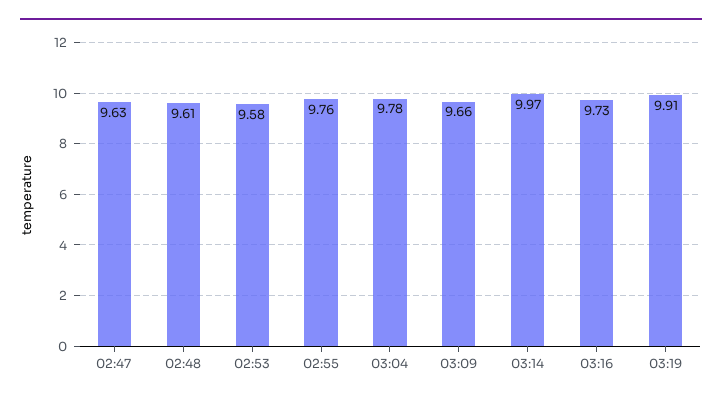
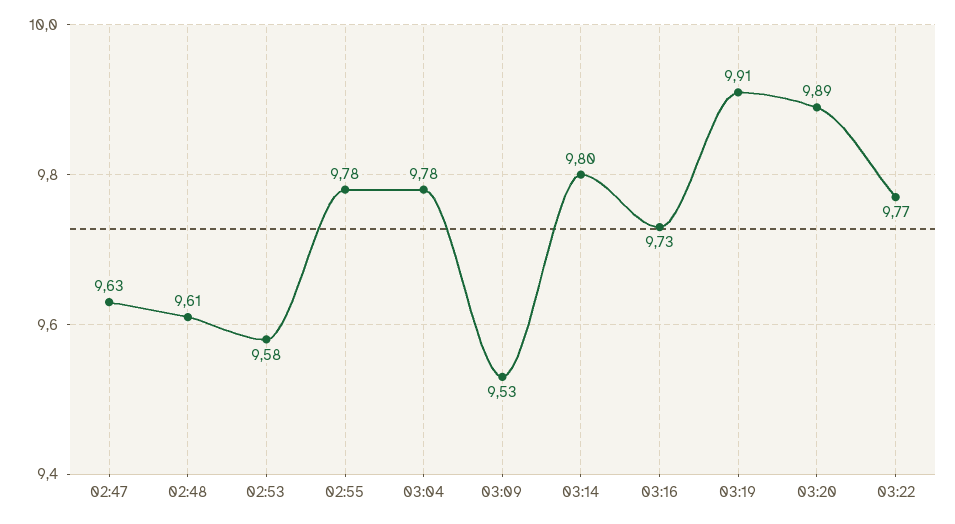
02:55: 9.76 -> 9.78
03:09: 9.66 -> 9.53
03:14: 9.97 -> 9.8
03:20: none -> 9.89
03:22: none -> 9.77

